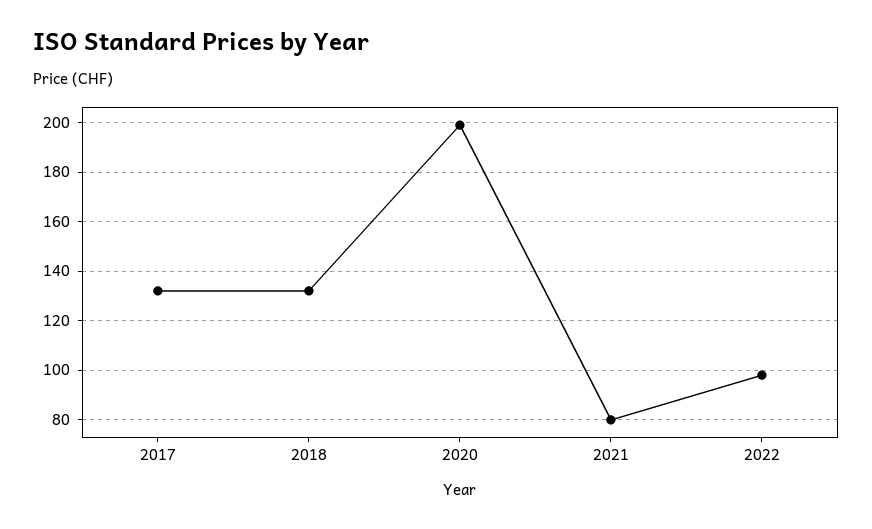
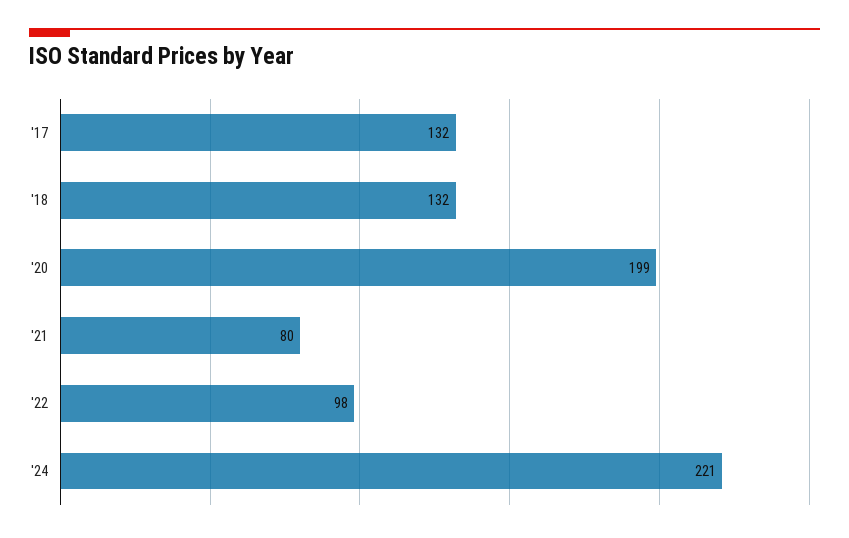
'24: none -> 221

